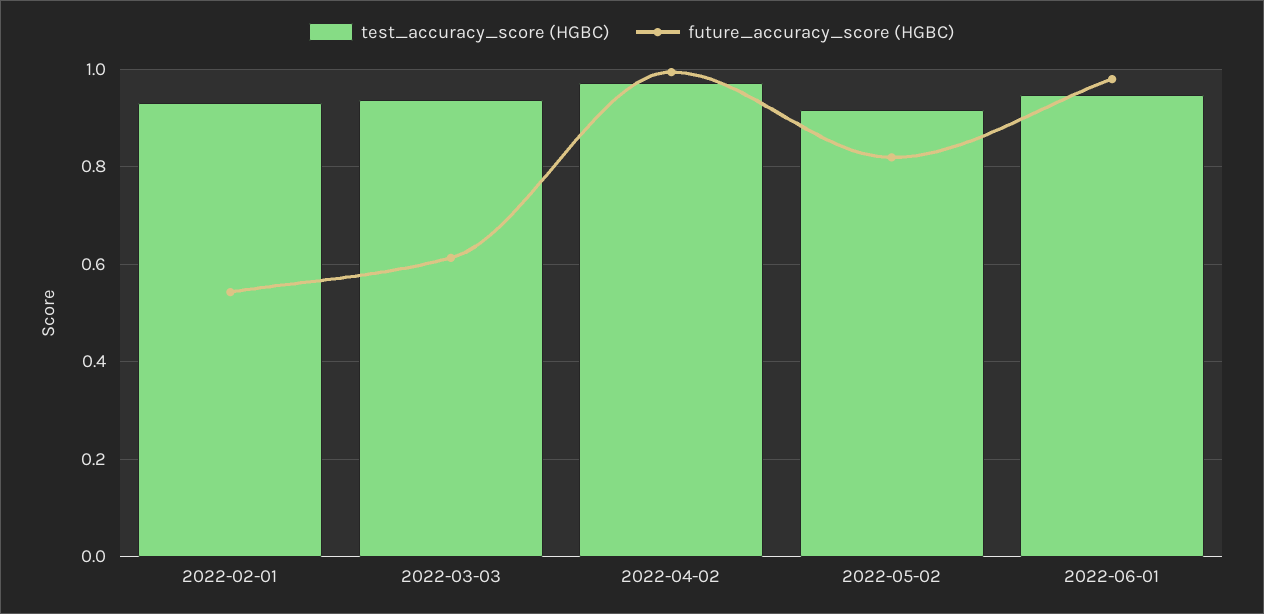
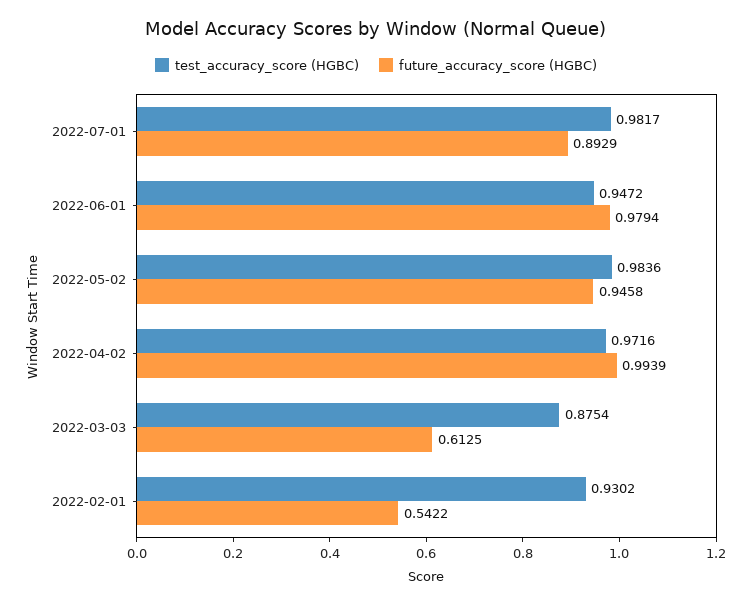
test_accuracy_score (HGBC), 2022-03-03: 0.94 -> 0.8754
test_accuracy_score (HGBC), 2022-05-02: 0.92 -> 0.9836
future_accuracy_score (HGBC), 2022-05-02: 0.82 -> 0.9458
test_accuracy_score (HGBC), 2022-07-01: none -> 0.9817
future_accuracy_score (HGBC), 2022-07-01: none -> 0.8929

